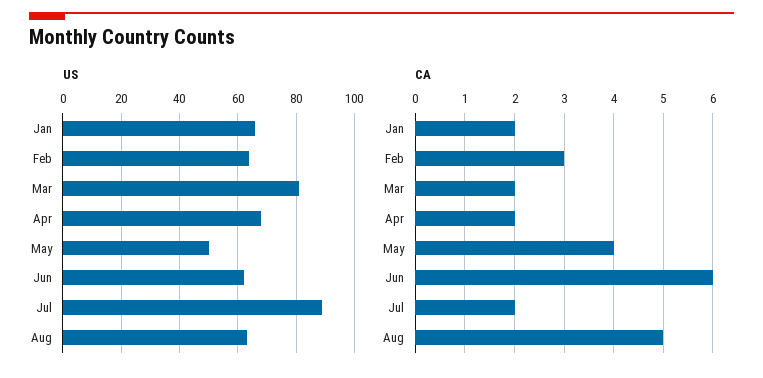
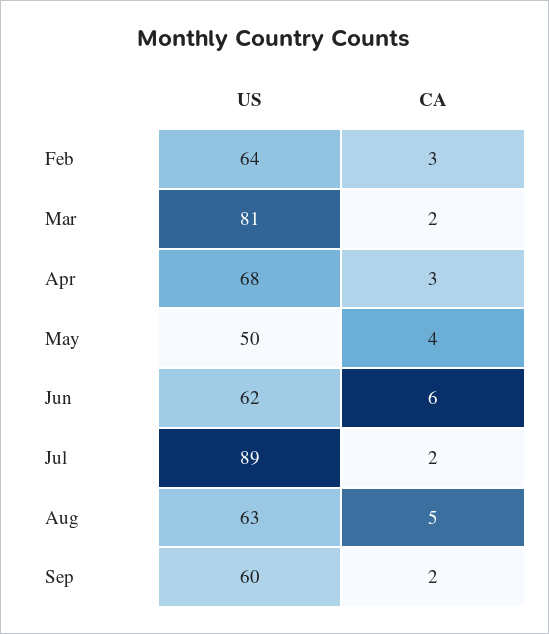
US, Jan: 65 -> none
CA, Jan: 2 -> none
CA, Apr: 2 -> 3
US, Sep: none -> 60
CA, Sep: none -> 2

